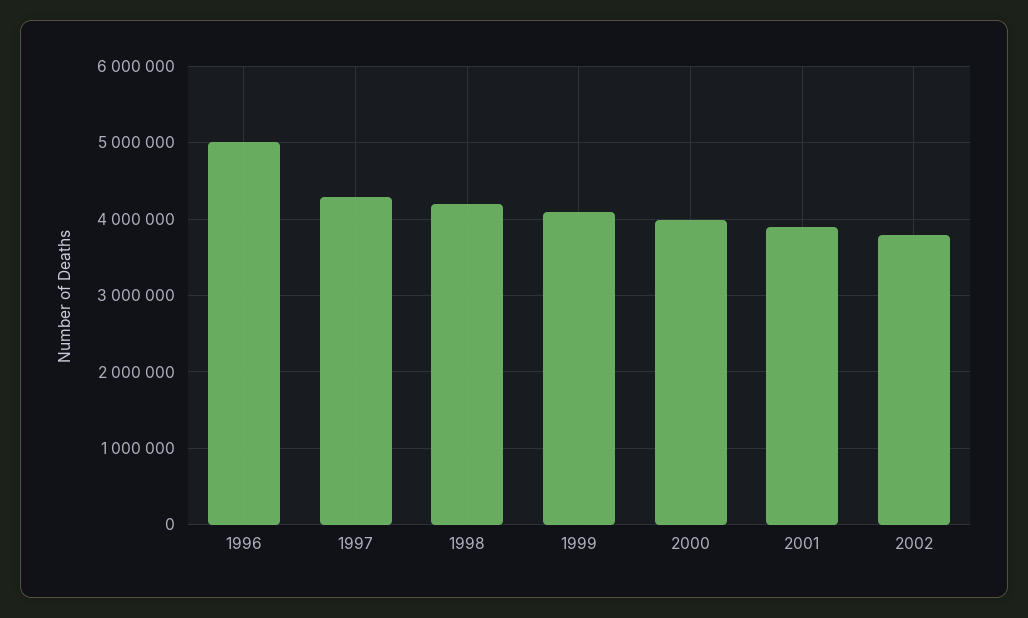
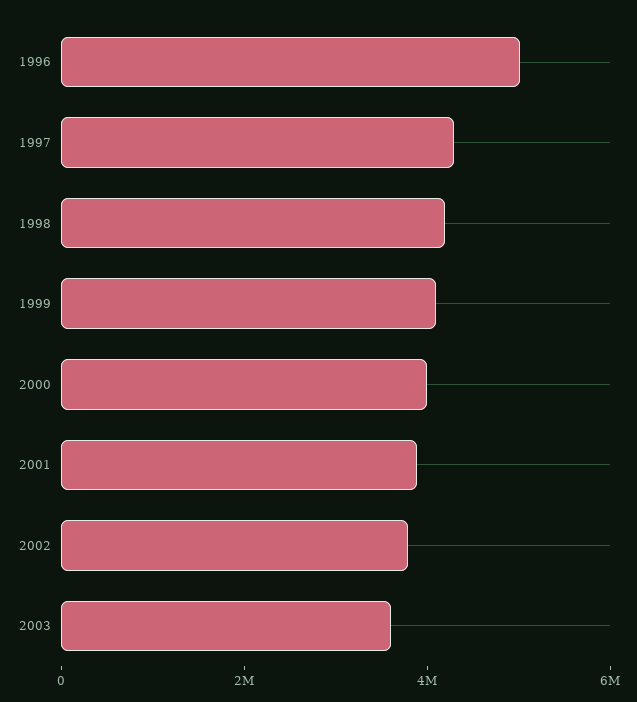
2003: none -> 3500000

